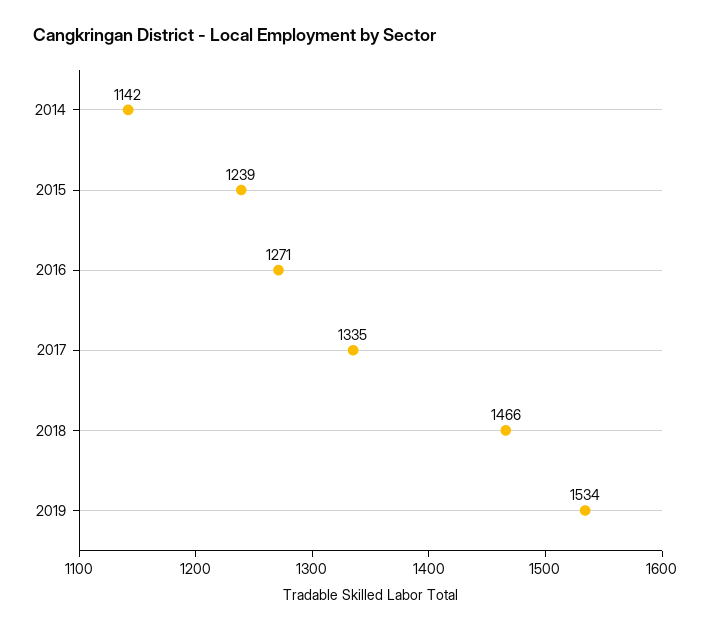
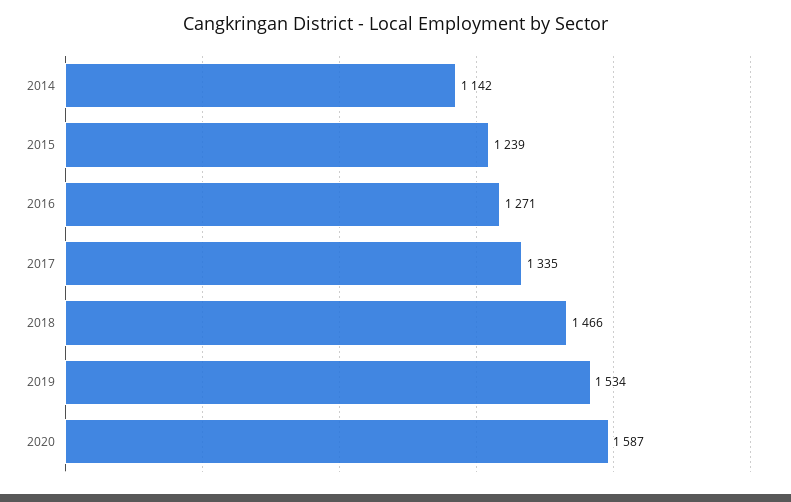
2020: none -> 1587

